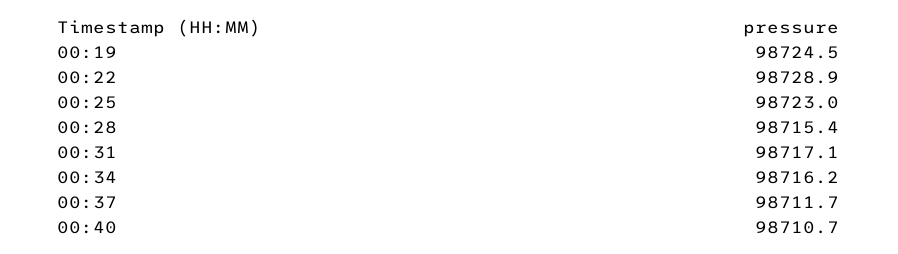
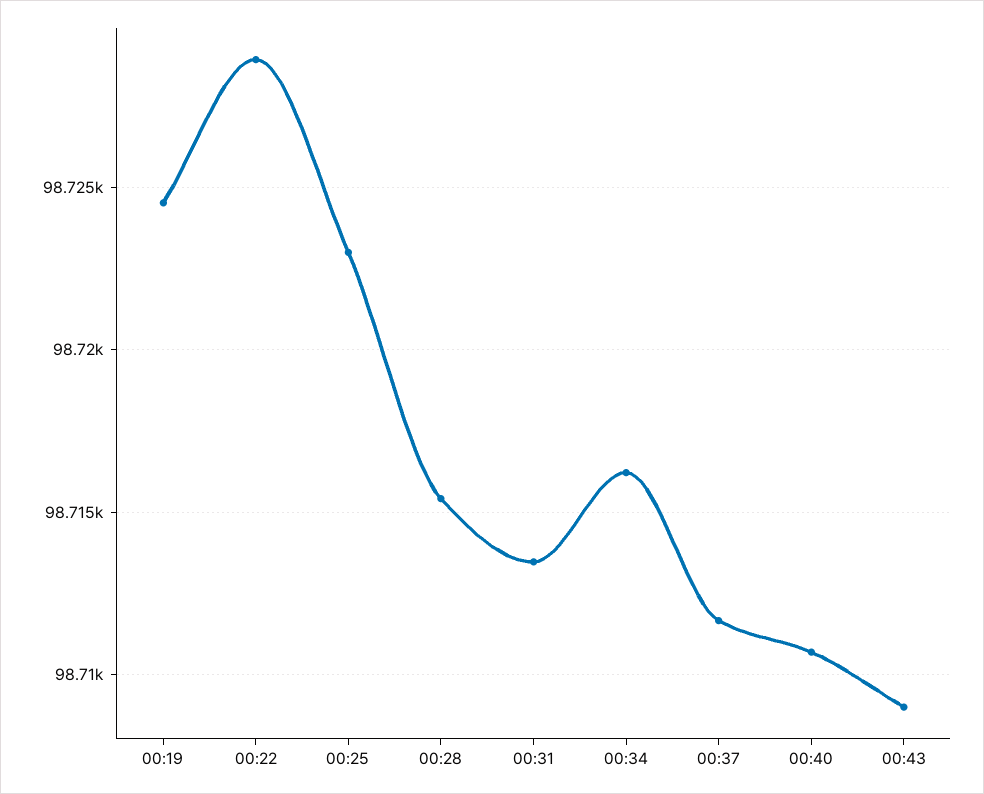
00:31: 98717.1 -> 98713.5
00:43: none -> 98709

